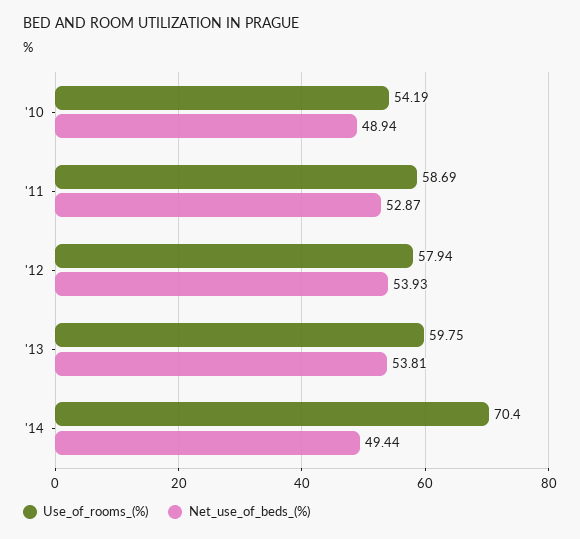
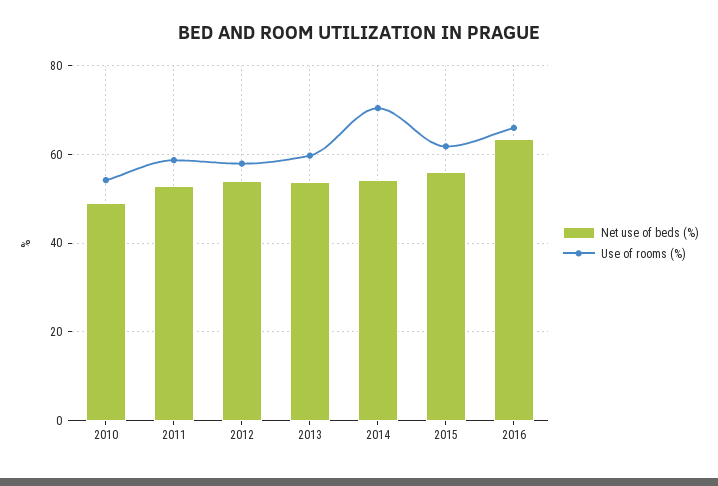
Net_use_of_beds_(%), '14: 49.44 -> 54
Net_use_of_beds_(%), 2015: none -> 56
Use_of_rooms_(%), 2015: none -> 62
Net_use_of_beds_(%), 2016: none -> 64
Use_of_rooms_(%), 2016: none -> 66

